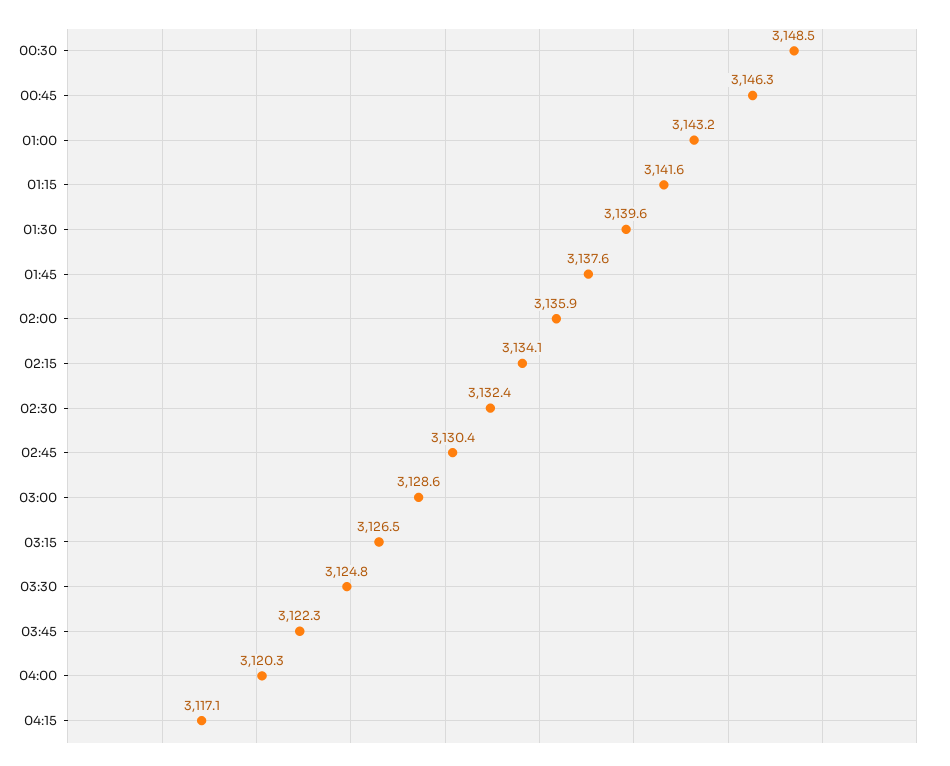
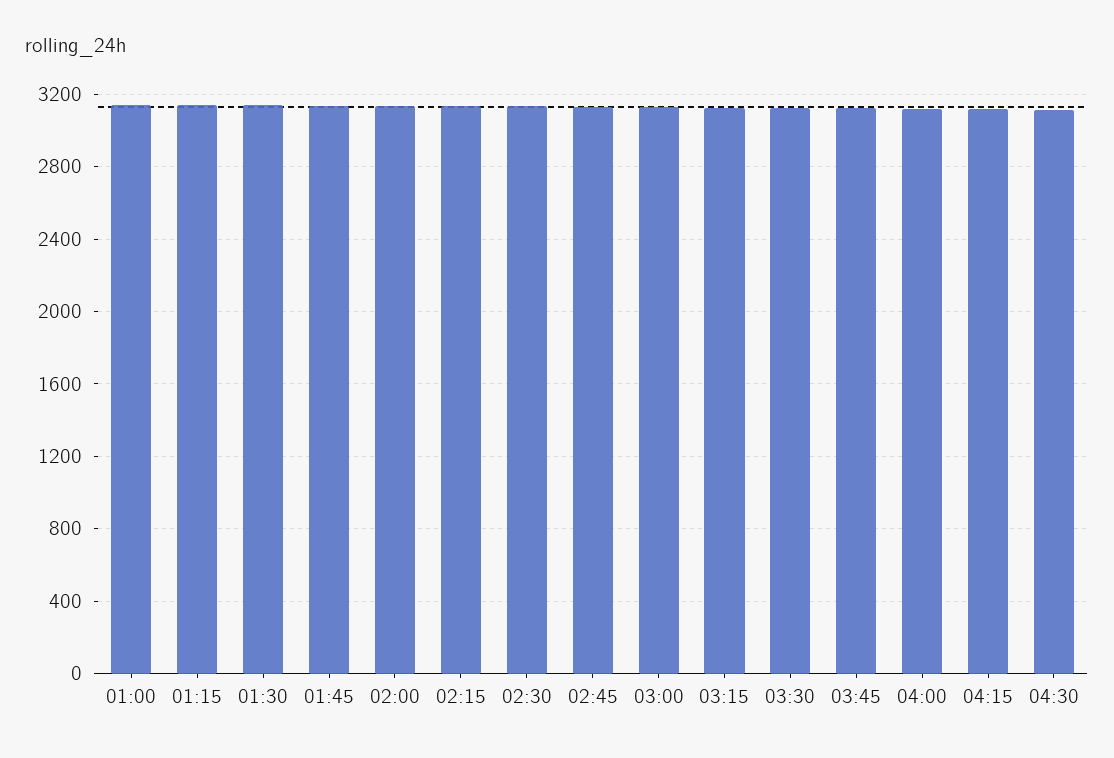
00:30: 3148.5 -> none
00:45: 3146.3 -> none
04:30: none -> 3100

